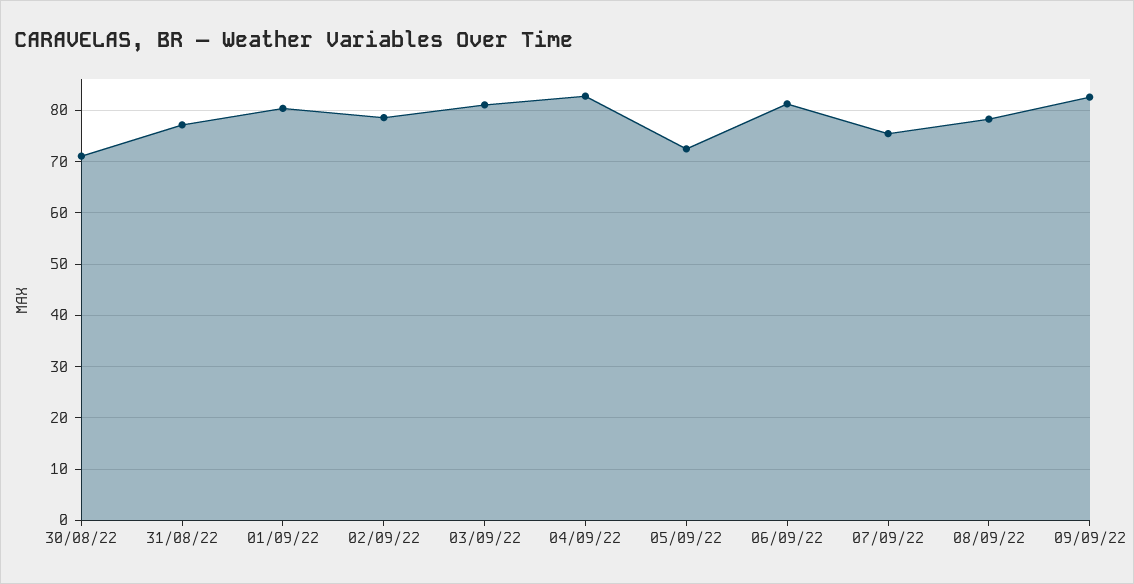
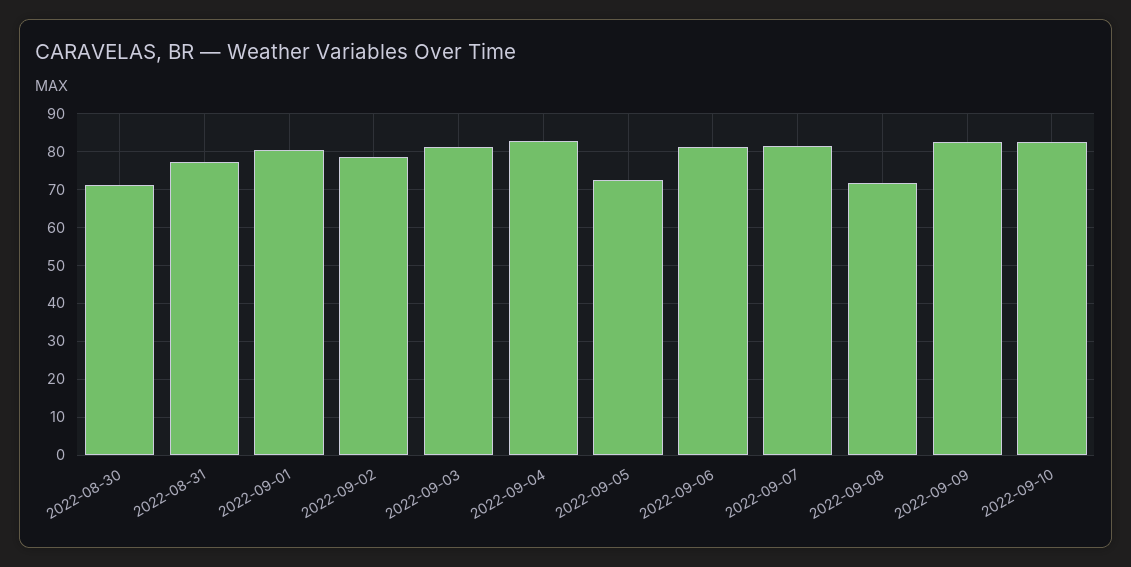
07/09/22: 76 -> 82
08/09/22: 78 -> 72
2022-09-10: none -> 82

